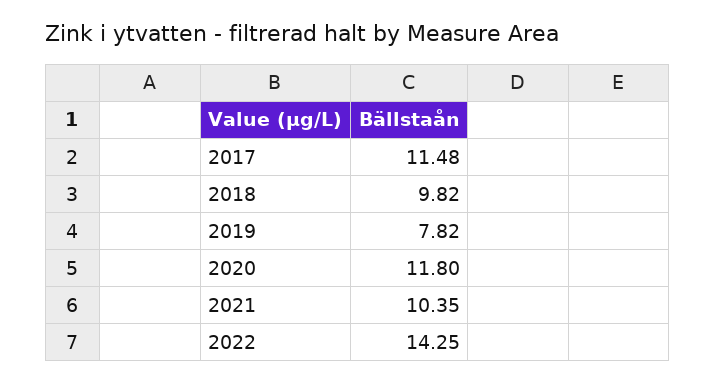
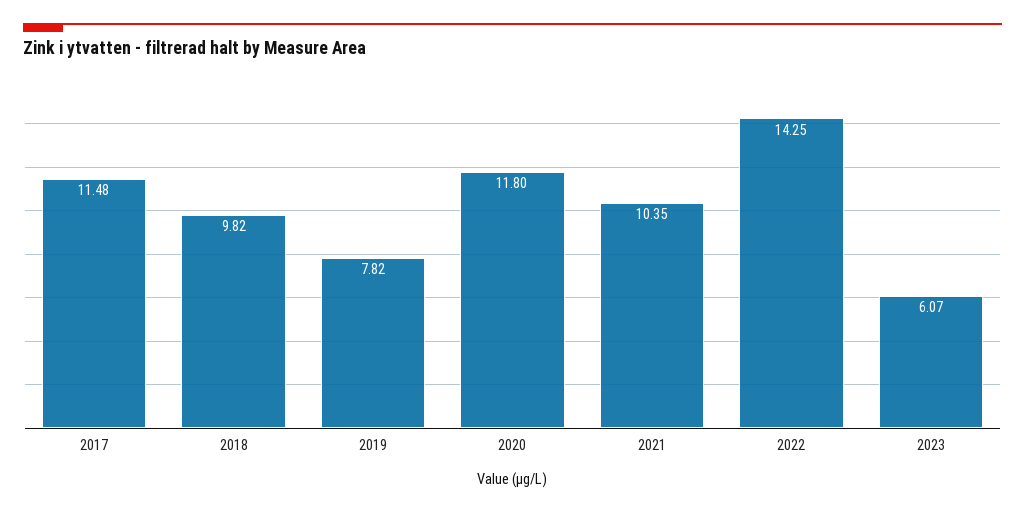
2023: none -> 6.07

